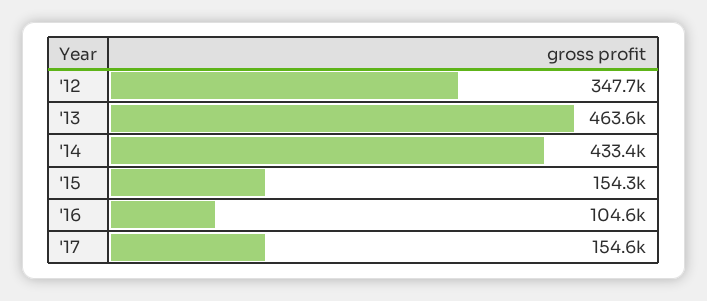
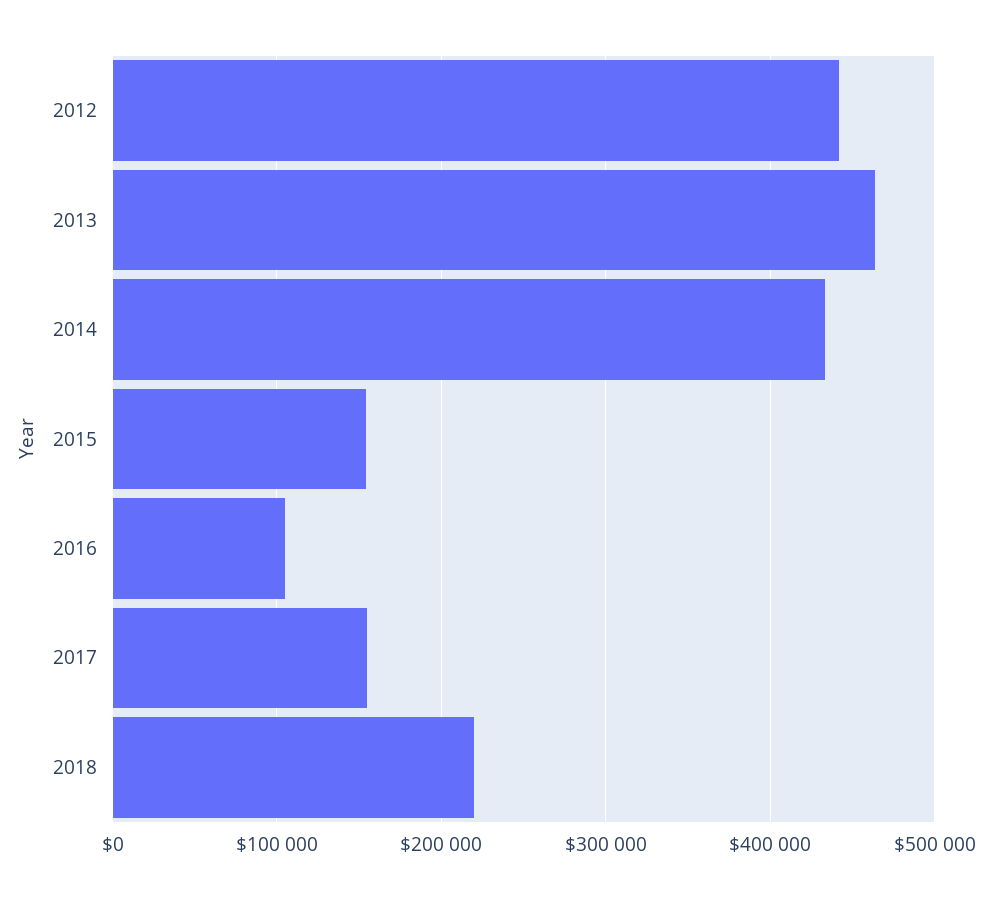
'12: 347700 -> 440000
2018: none -> 220000

